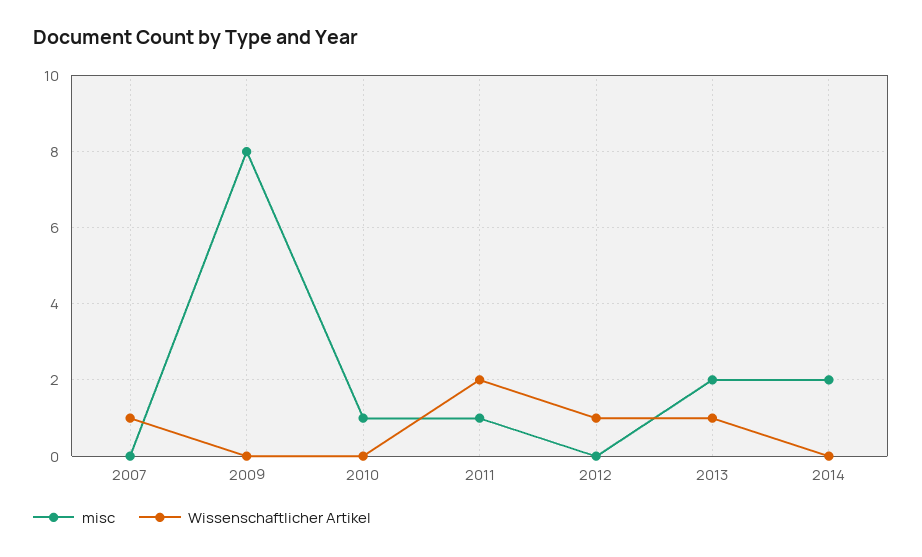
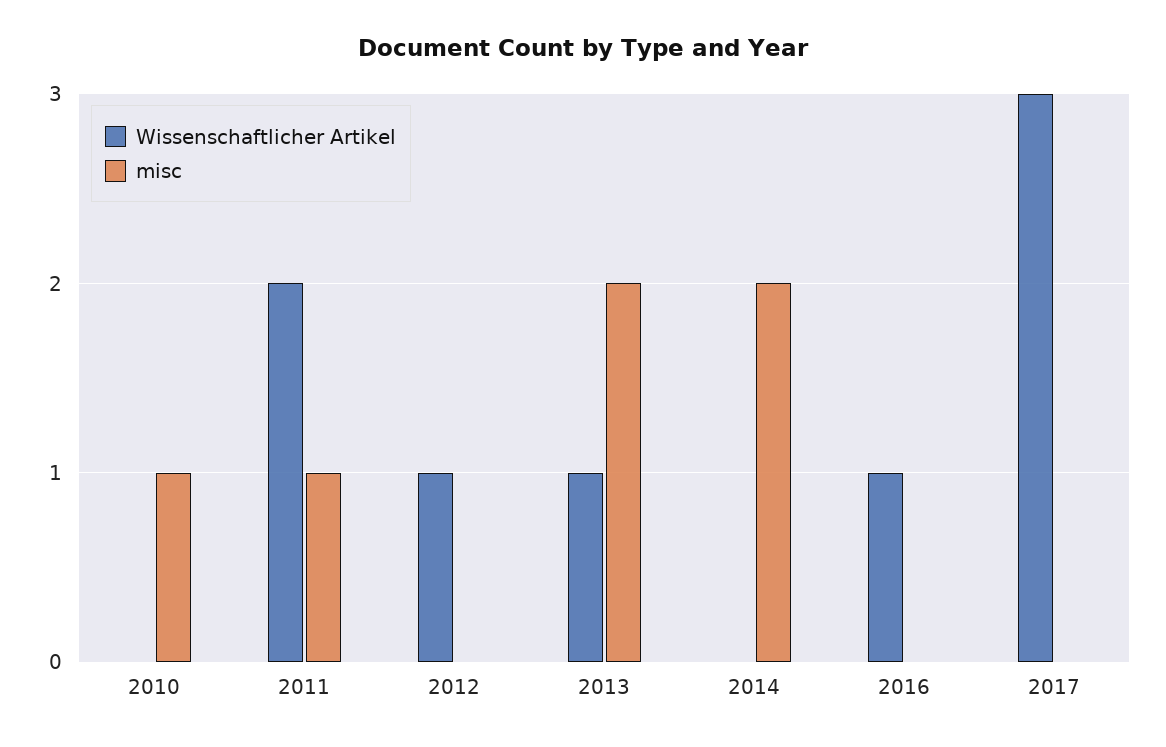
misc, 2007: 0 -> none
Wissenschaftlicher Artikel, 2007: 1 -> none
misc, 2009: 8 -> none
Wissenschaftlicher Artikel, 2009: 0 -> none
Wissenschaftlicher Artikel, 2016: none -> 1
misc, 2016: none -> 0
Wissenschaftlicher Artikel, 2017: none -> 3
misc, 2017: none -> 0

